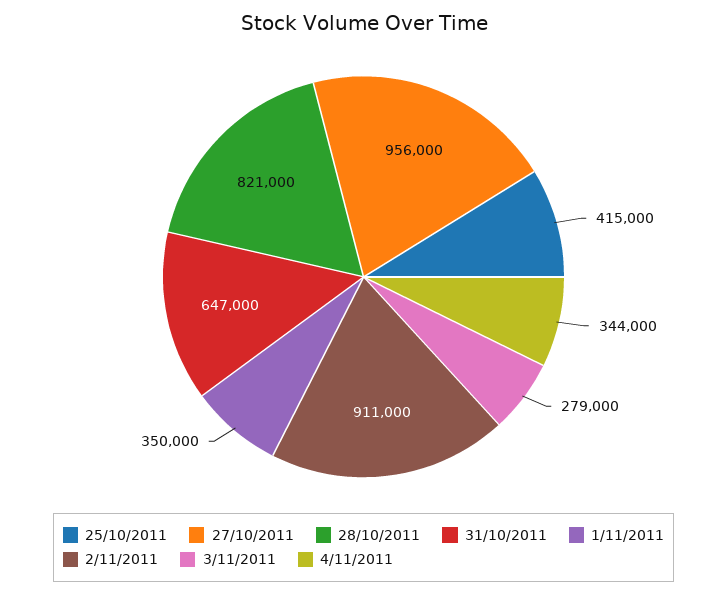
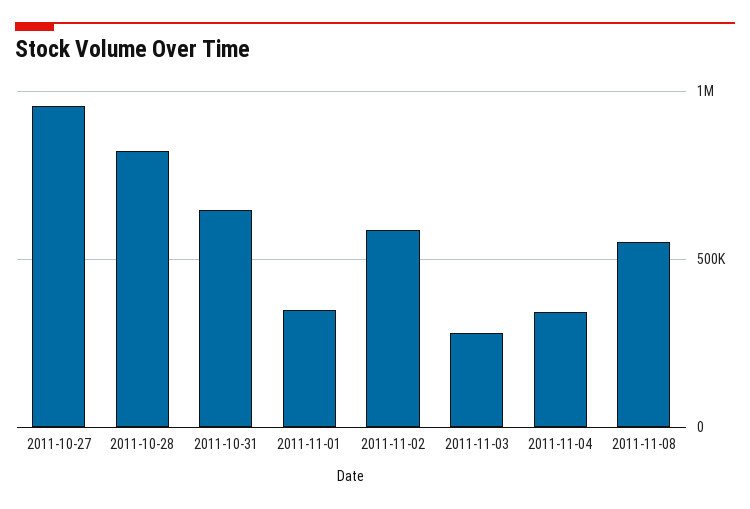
25/10/2011: 415000 -> none
2/11/2011: 911000 -> 600000
2011-11-08: none -> 550000

